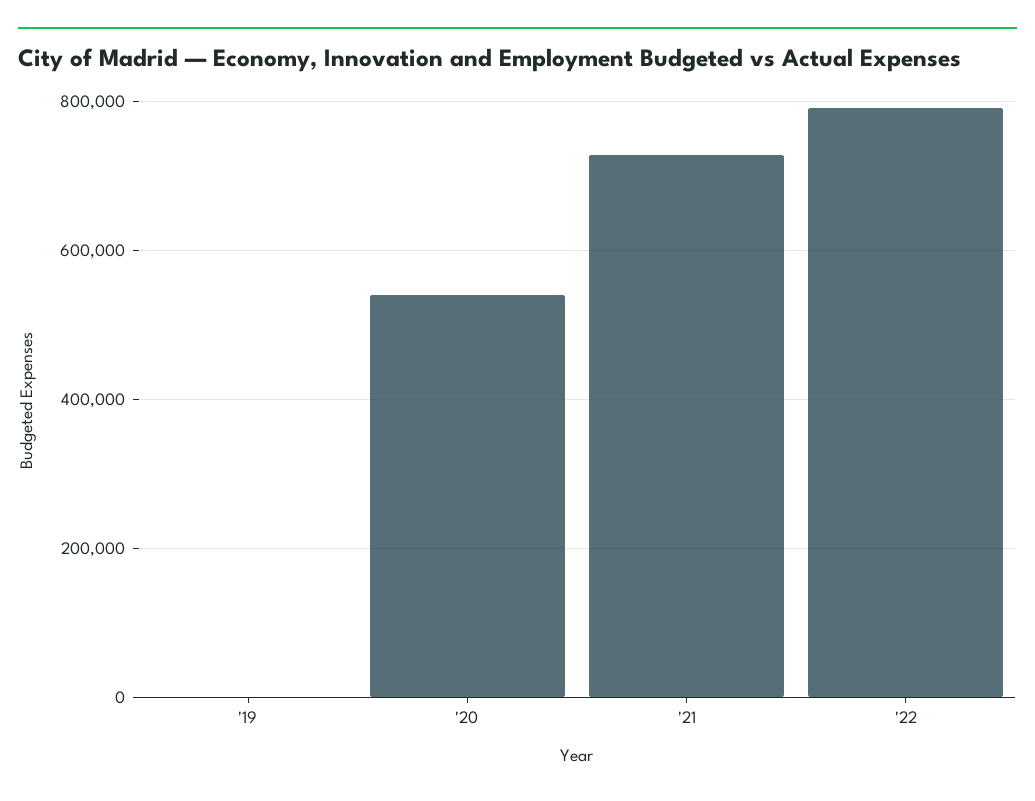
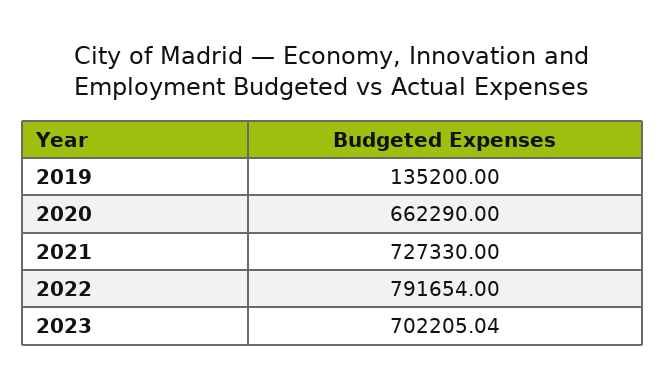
'19: 0 -> 135200
'20: 540000 -> 662290
2023: none -> 702205.04

